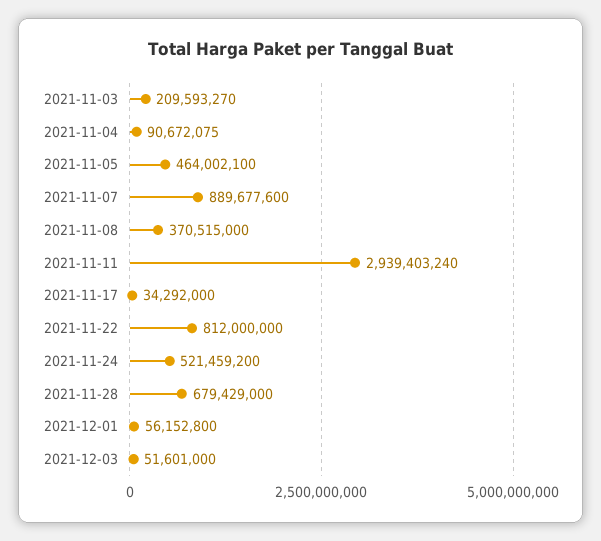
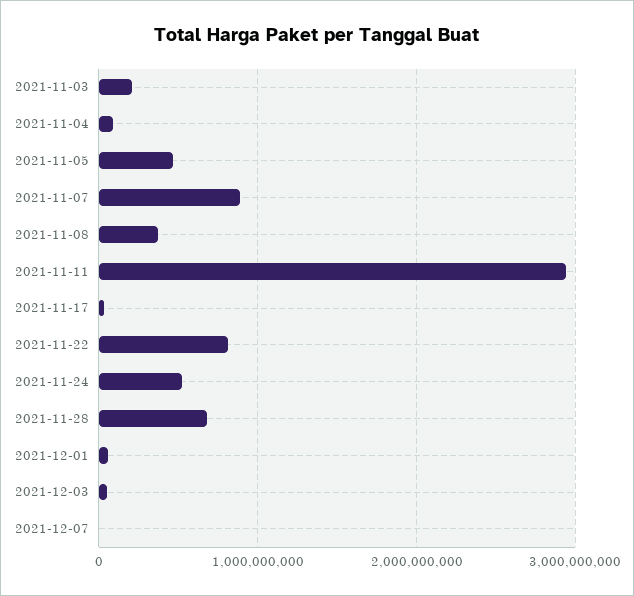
2021-12-07: none -> 0

